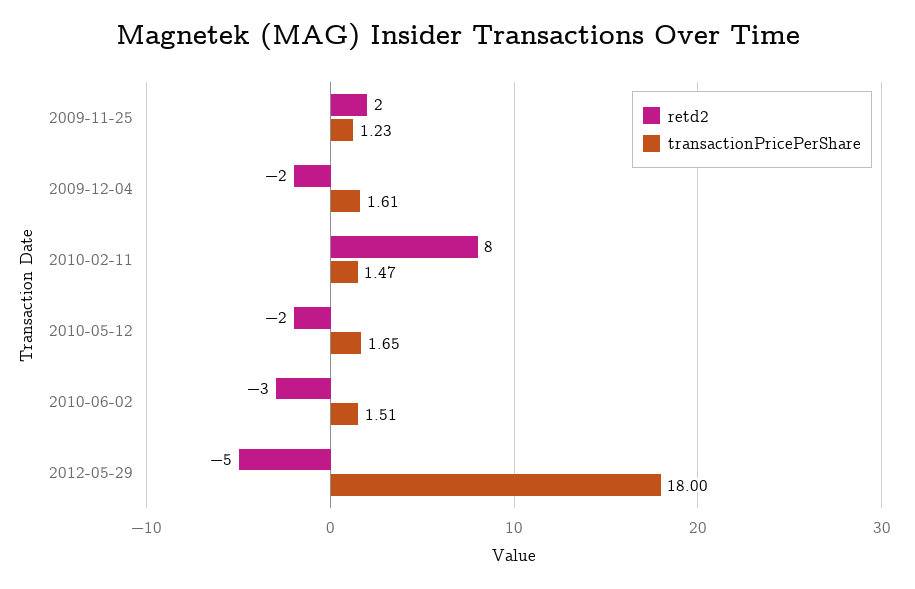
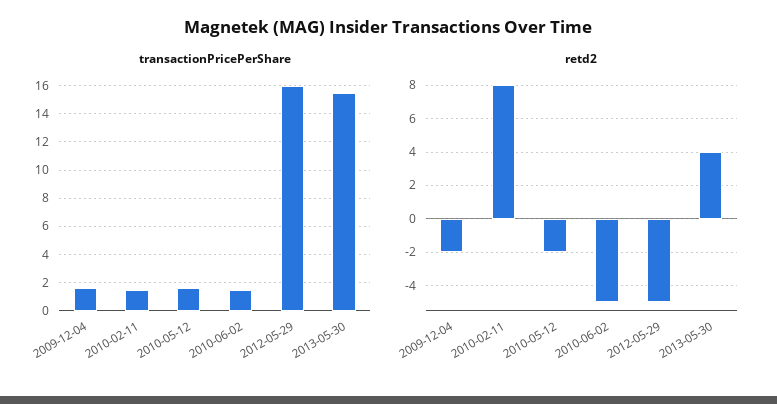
retd2, 2009-11-25: 2 -> none
transactionPricePerShare, 2009-11-25: 1.23 -> none
retd2, 2010-06-02: -3 -> -5
transactionPricePerShare, 2012-05-29: 18 -> 16
transactionPricePerShare, 2013-05-30: none -> 15.5
retd2, 2013-05-30: none -> 4

